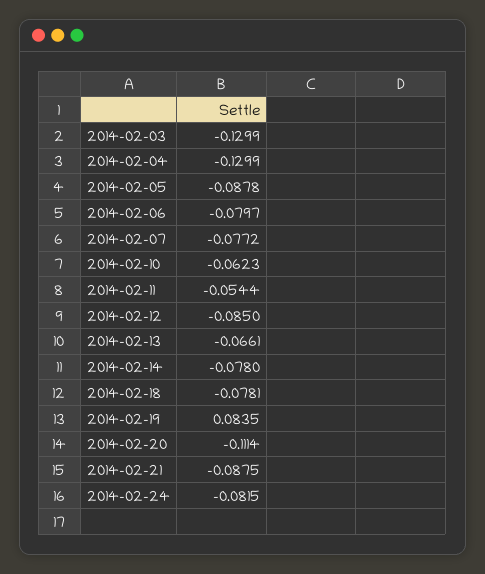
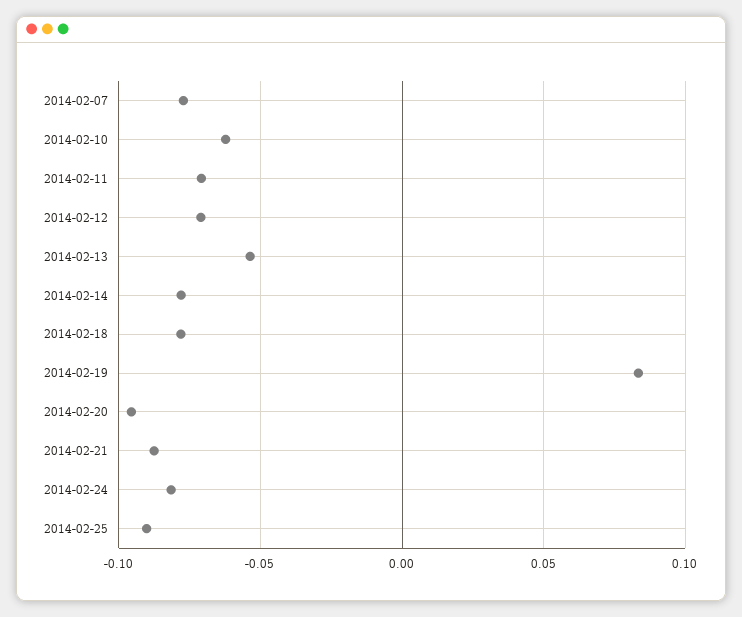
2014-02-03: -0.1299 -> none
2014-02-04: -0.1299 -> none
2014-02-05: -0.0878 -> none
2014-02-06: -0.0797 -> none
2014-02-11: -0.0544 -> -0.07
2014-02-12: -0.085 -> -0.07
2014-02-13: -0.0661 -> -0.055
2014-02-20: -0.1114 -> -0.095
2014-02-25: none -> -0.09

